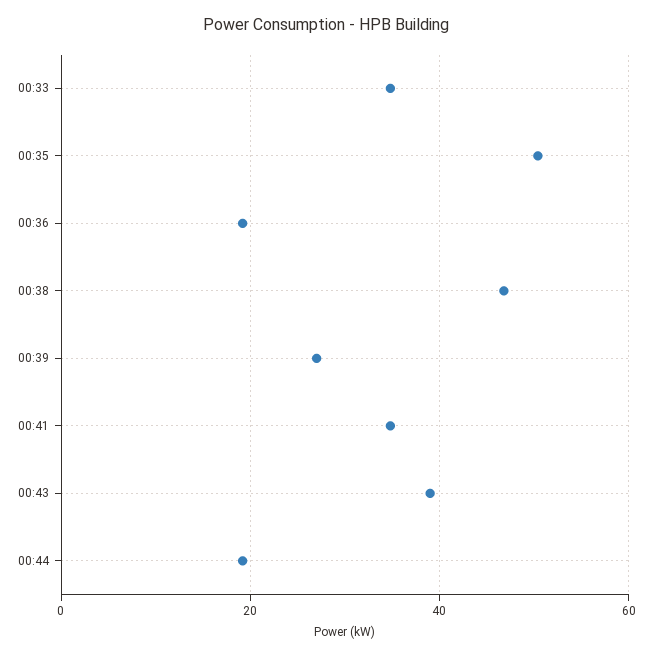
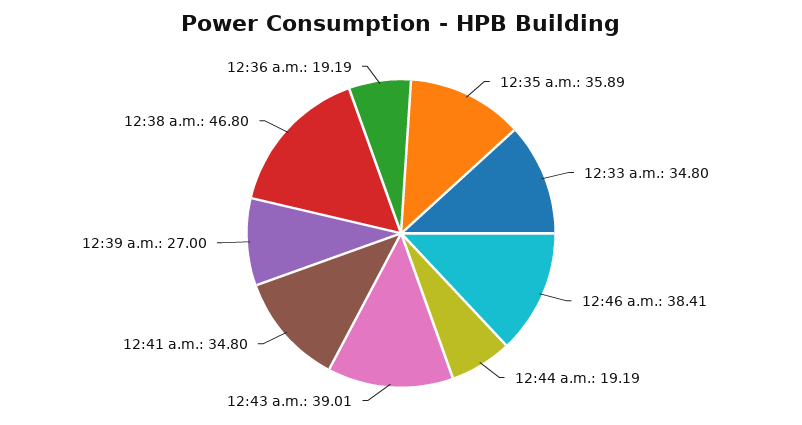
00:35: 50 -> 35.89
12:46 a.m.: none -> 38.41

